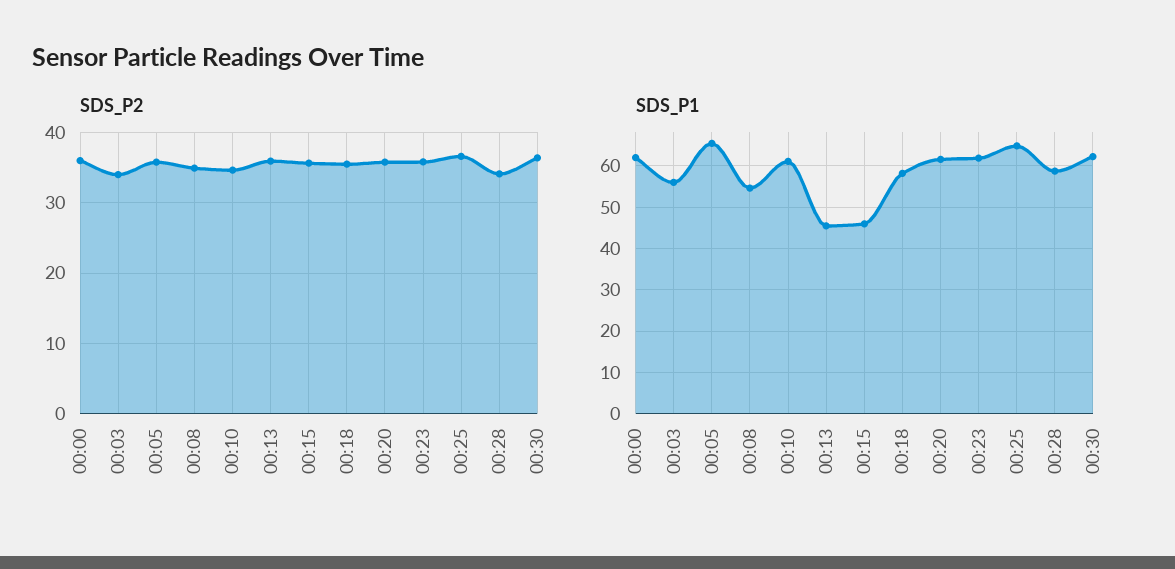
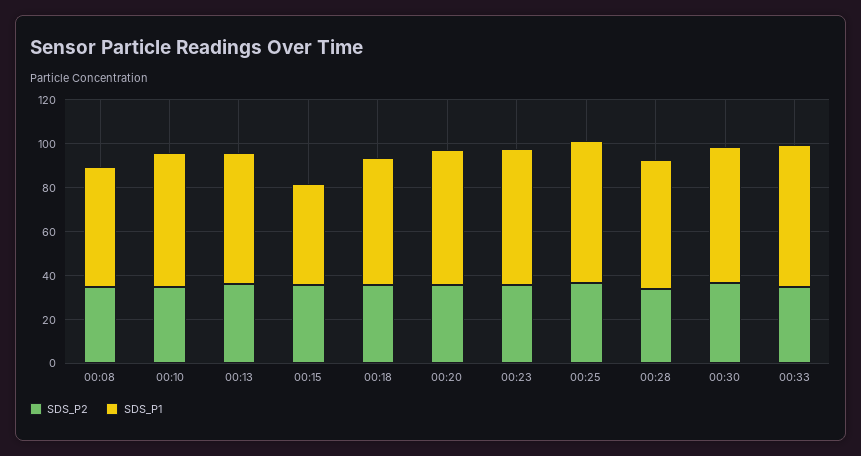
SDS_P2, 00:00: 36 -> none
SDS_P2, 00:03: 34 -> none
SDS_P2, 00:05: 36 -> none
SDS_P1, 00:00: 62 -> none
SDS_P1, 00:03: 56 -> none
SDS_P1, 00:05: 66 -> none
SDS_P1, 00:13: 46 -> 60
SDS_P2, 00:33: none -> 35
SDS_P1, 00:33: none -> 65

